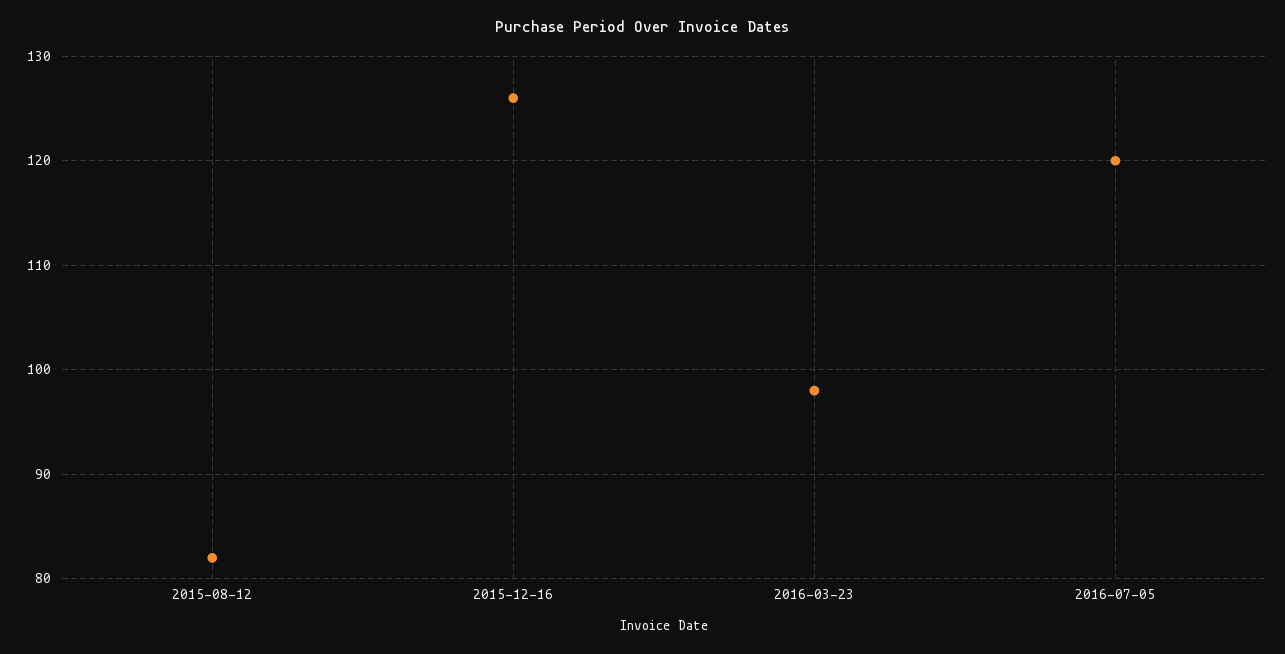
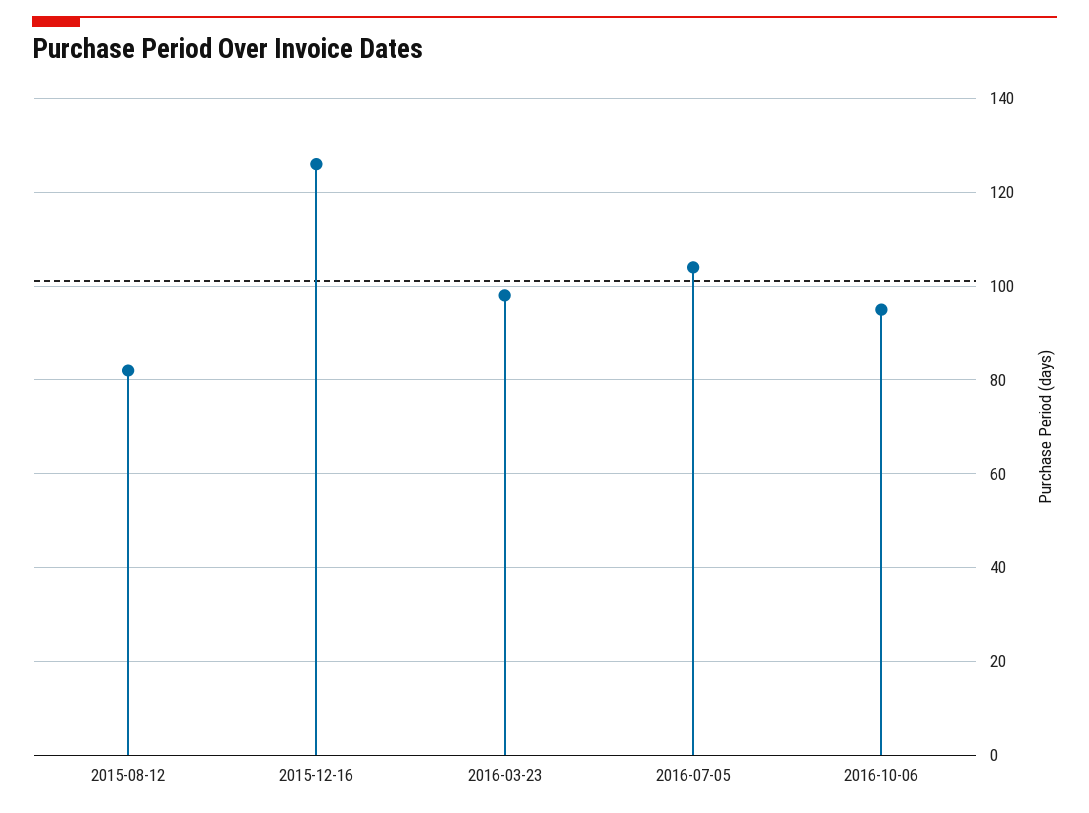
2016-07-05: 120 -> 105
2016-10-06: none -> 95

